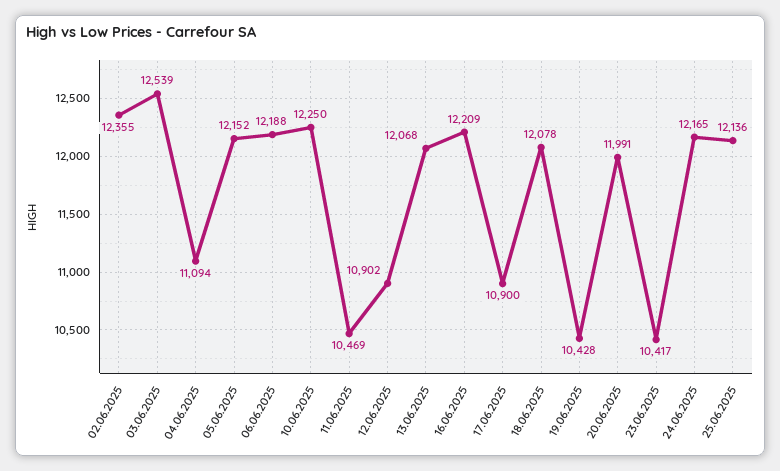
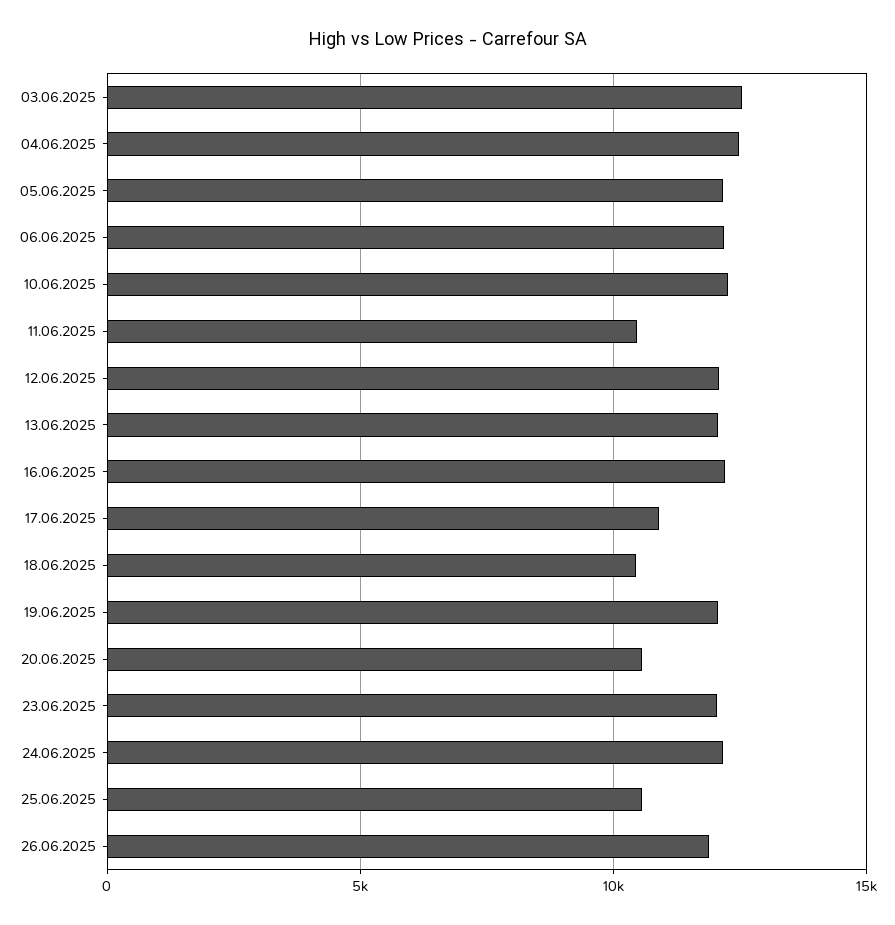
02.06.2025: 12355 -> none
04.06.2025: 11094 -> 12500
12.06.2025: 10902 -> 12000
18.06.2025: 12078 -> 10500
19.06.2025: 10428 -> 12000
20.06.2025: 11991 -> 10500
23.06.2025: 10417 -> 12000
25.06.2025: 12136 -> 10500
26.06.2025: none -> 12000

